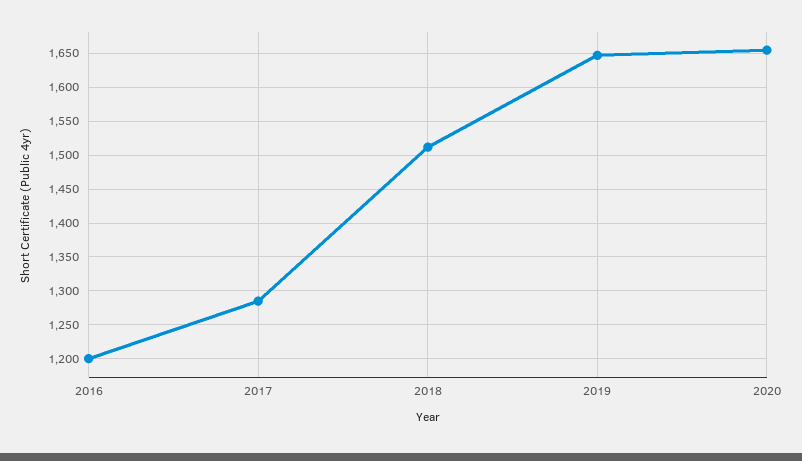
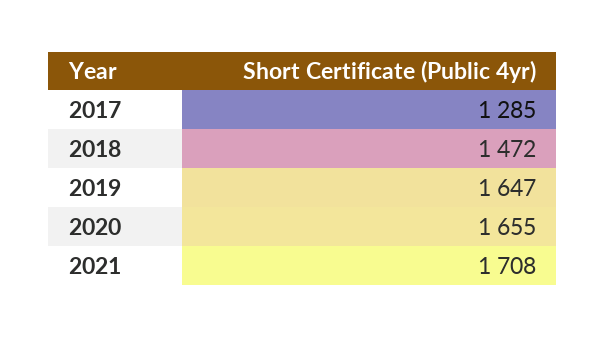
2016: 1200 -> none
2018: 1510 -> 1472
2021: none -> 1708

